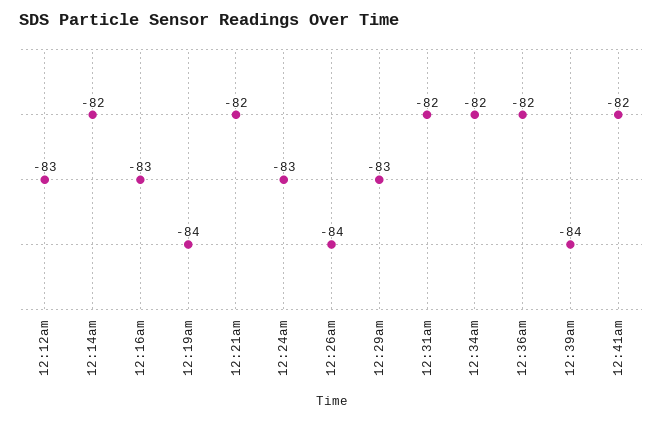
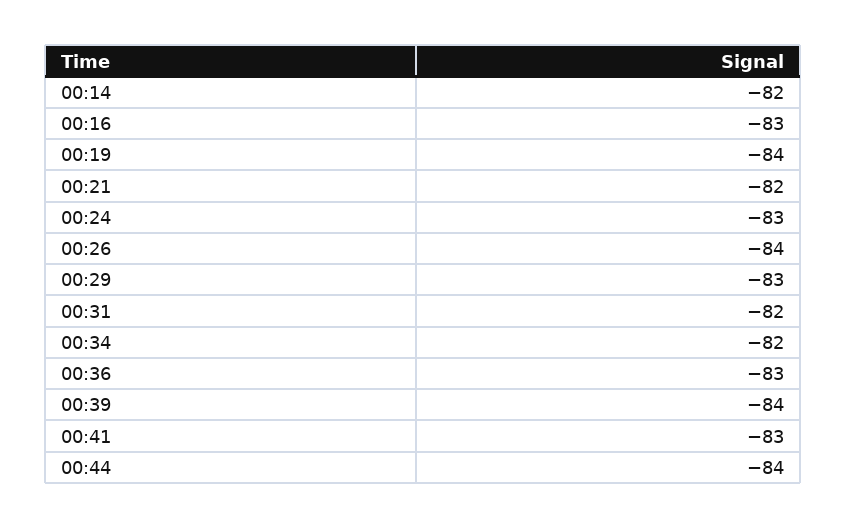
12:12am: -83 -> none
12:36am: -82 -> -83
12:41am: -82 -> -83
00:44: none -> -84

